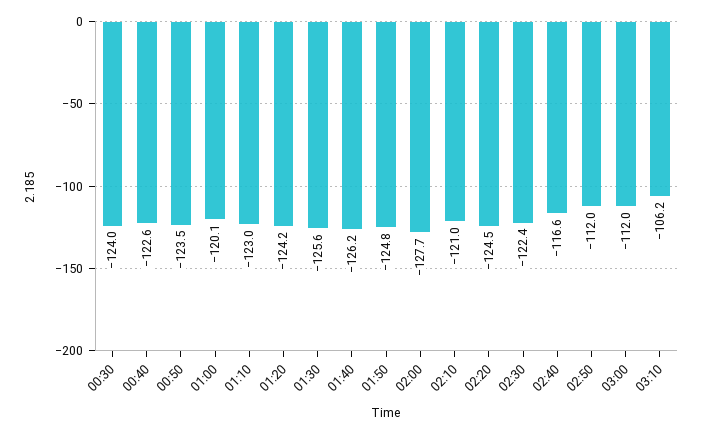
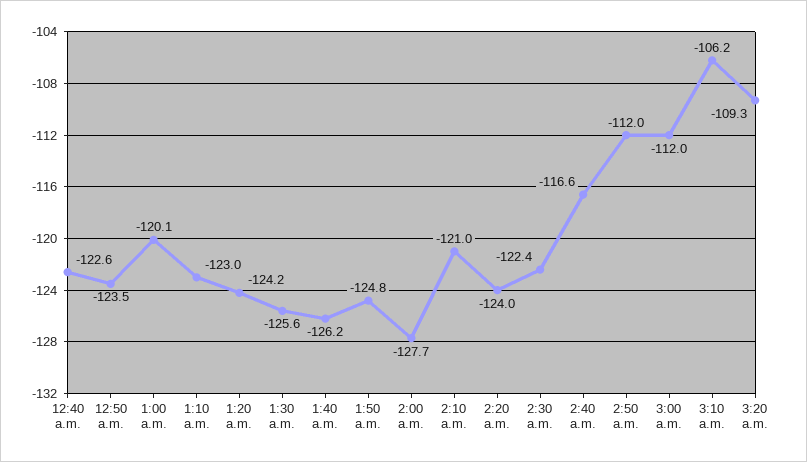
00:30: -124 -> none
02:20: -124.5 -> -124
3:20 a.m.: none -> -109.3

